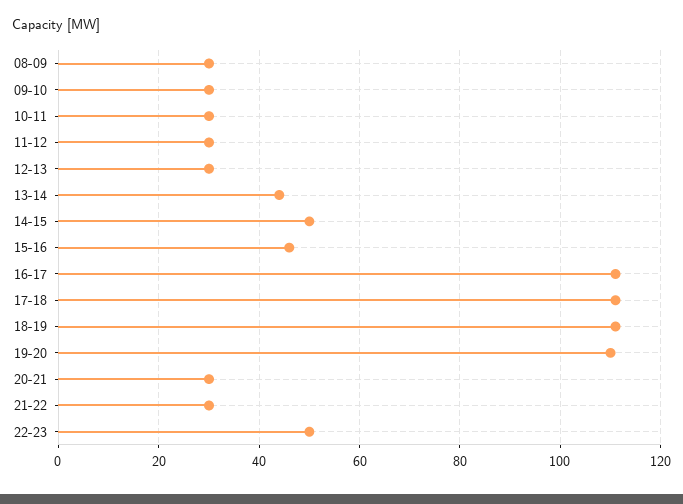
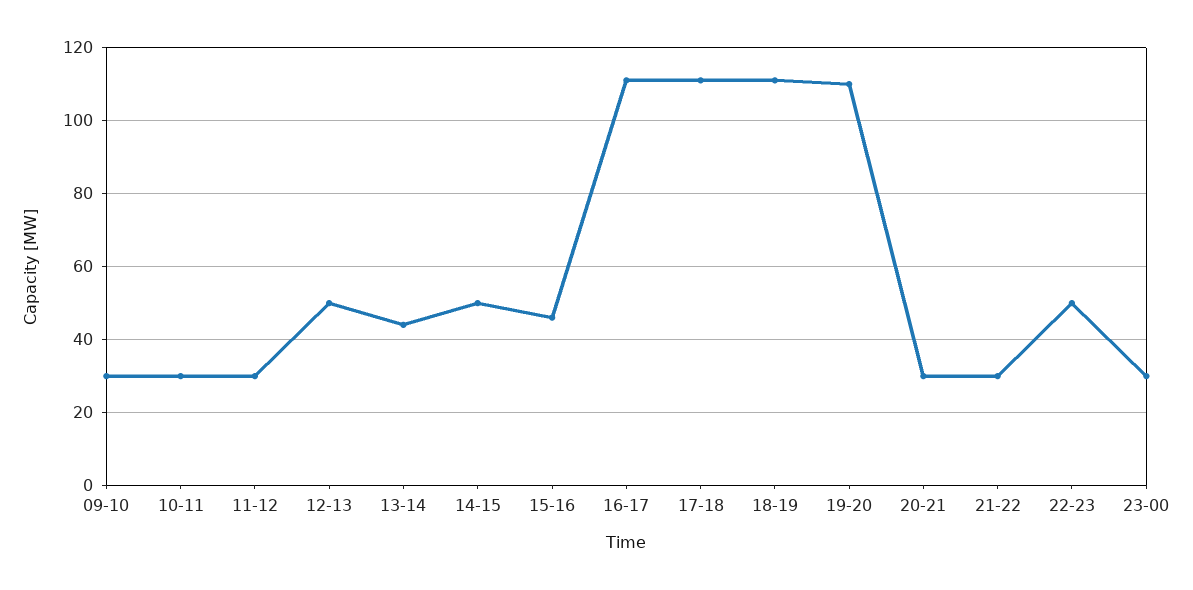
08-09: 30 -> none
12-13: 30 -> 50
23-00: none -> 30

